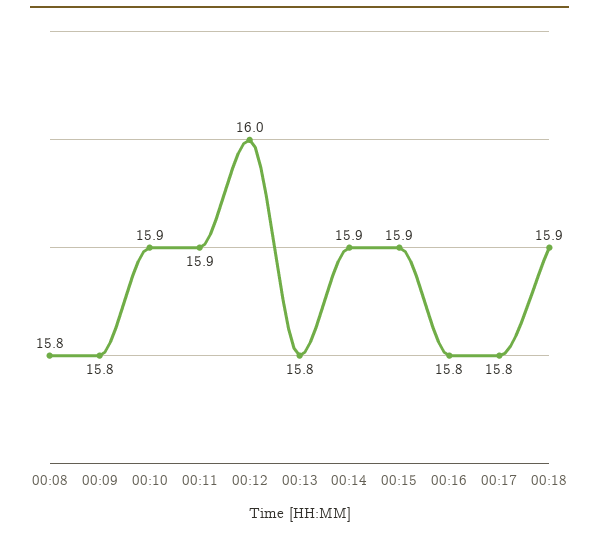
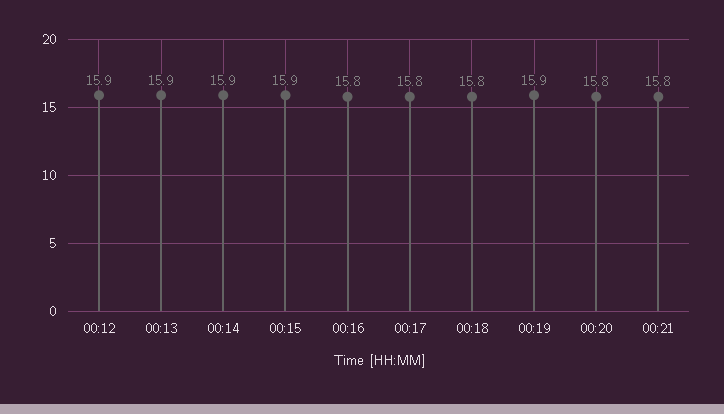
00:08: 15.8 -> none
00:09: 15.8 -> none
00:10: 15.9 -> none
00:11: 15.9 -> none
00:12: 16 -> 15.9
00:13: 15.8 -> 15.9
00:18: 15.9 -> 15.8
00:19: none -> 15.9
00:20: none -> 15.8
00:21: none -> 15.8

